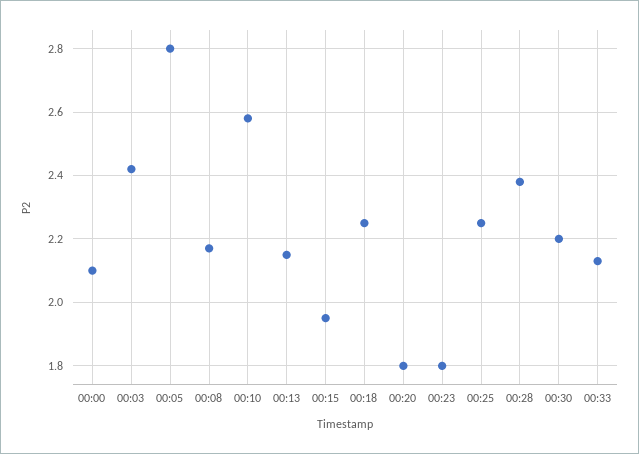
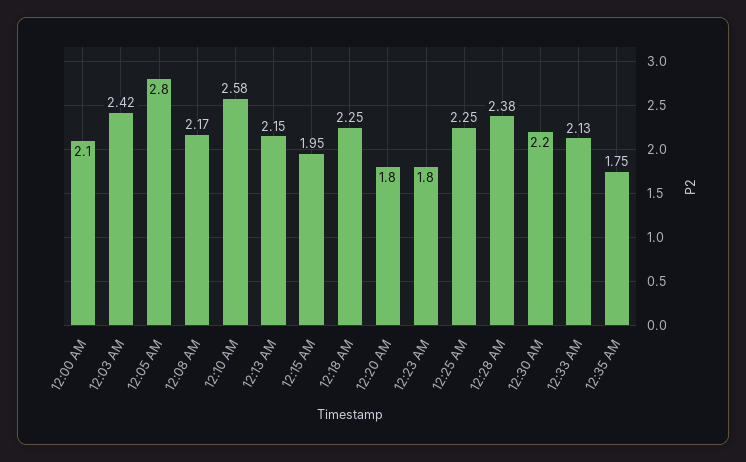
12:35 AM: none -> 1.75

